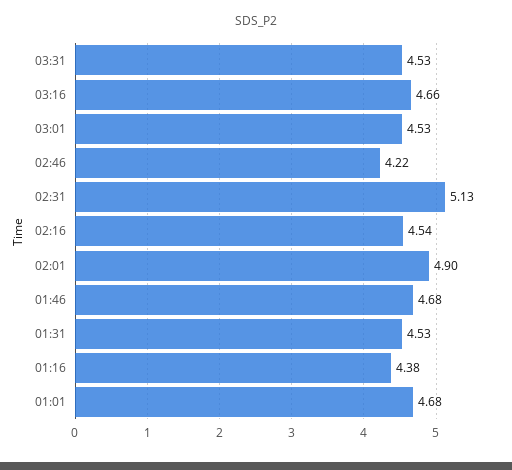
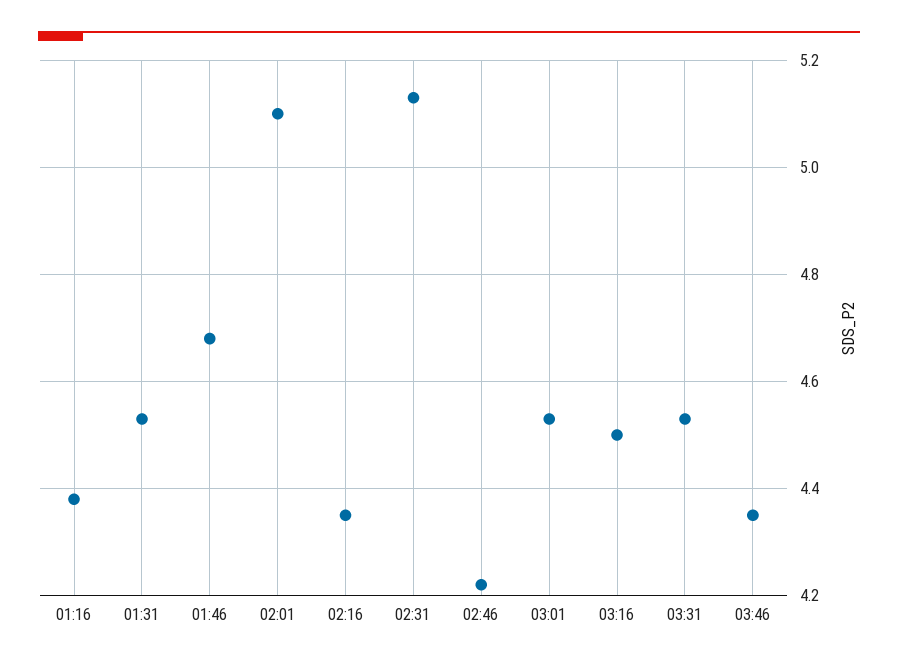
03:16: 4.66 -> 4.5
02:16: 4.54 -> 4.35
02:01: 4.9 -> 5.1
01:01: 4.68 -> none
03:46: none -> 4.35

